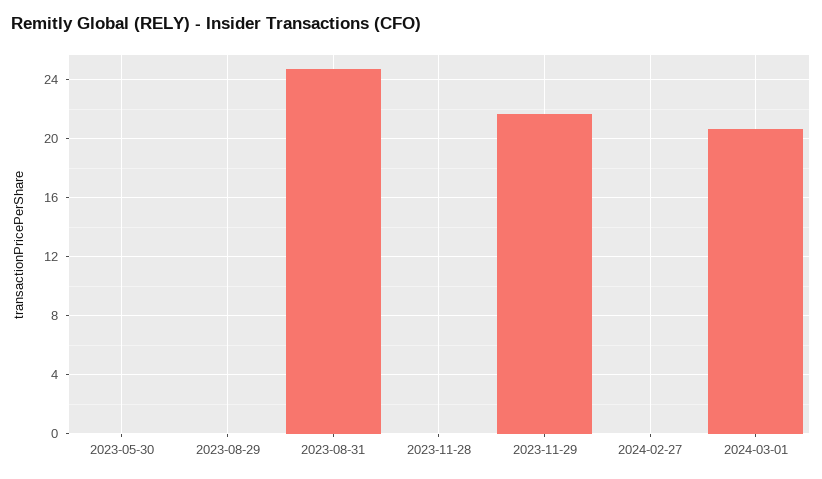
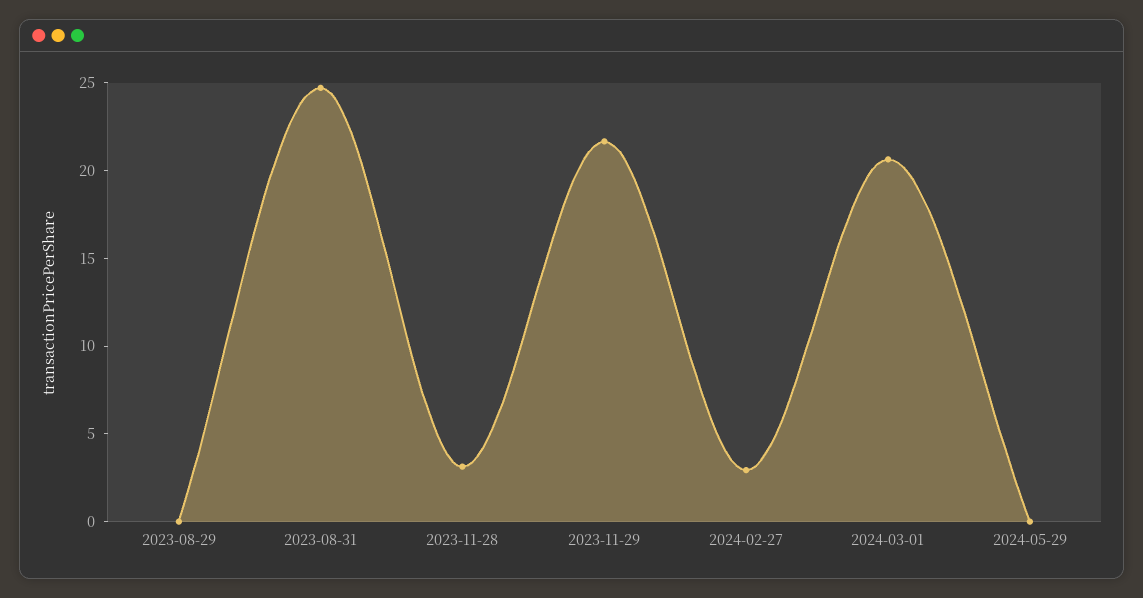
2023-05-30: 0 -> none
2023-11-28: 0 -> 3
2024-02-27: 0 -> 3
2024-05-29: none -> 0

